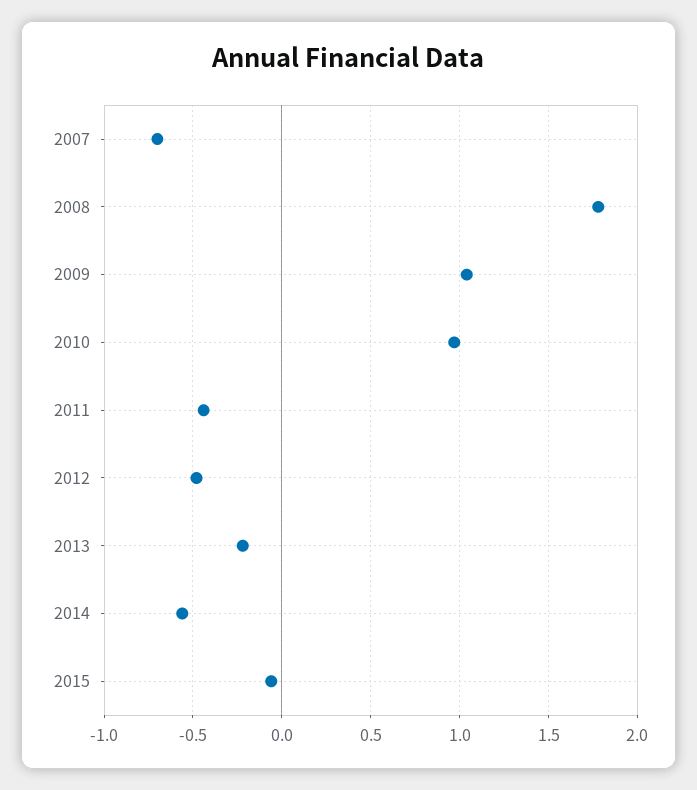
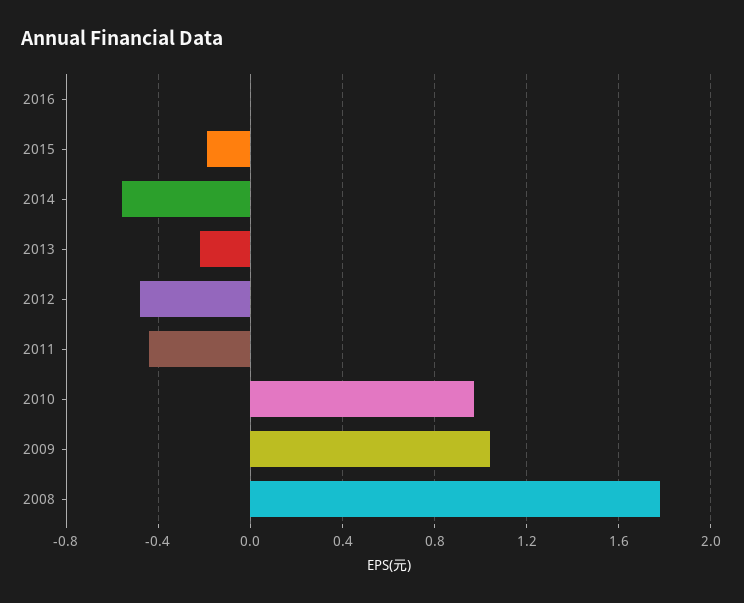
2007: -0.7 -> none
2015: -0.05 -> -0.2
2016: none -> 0

